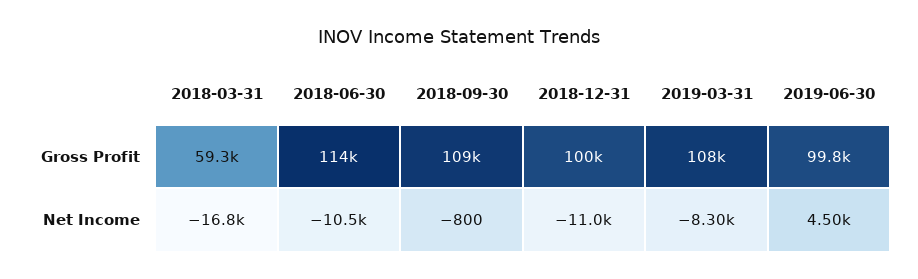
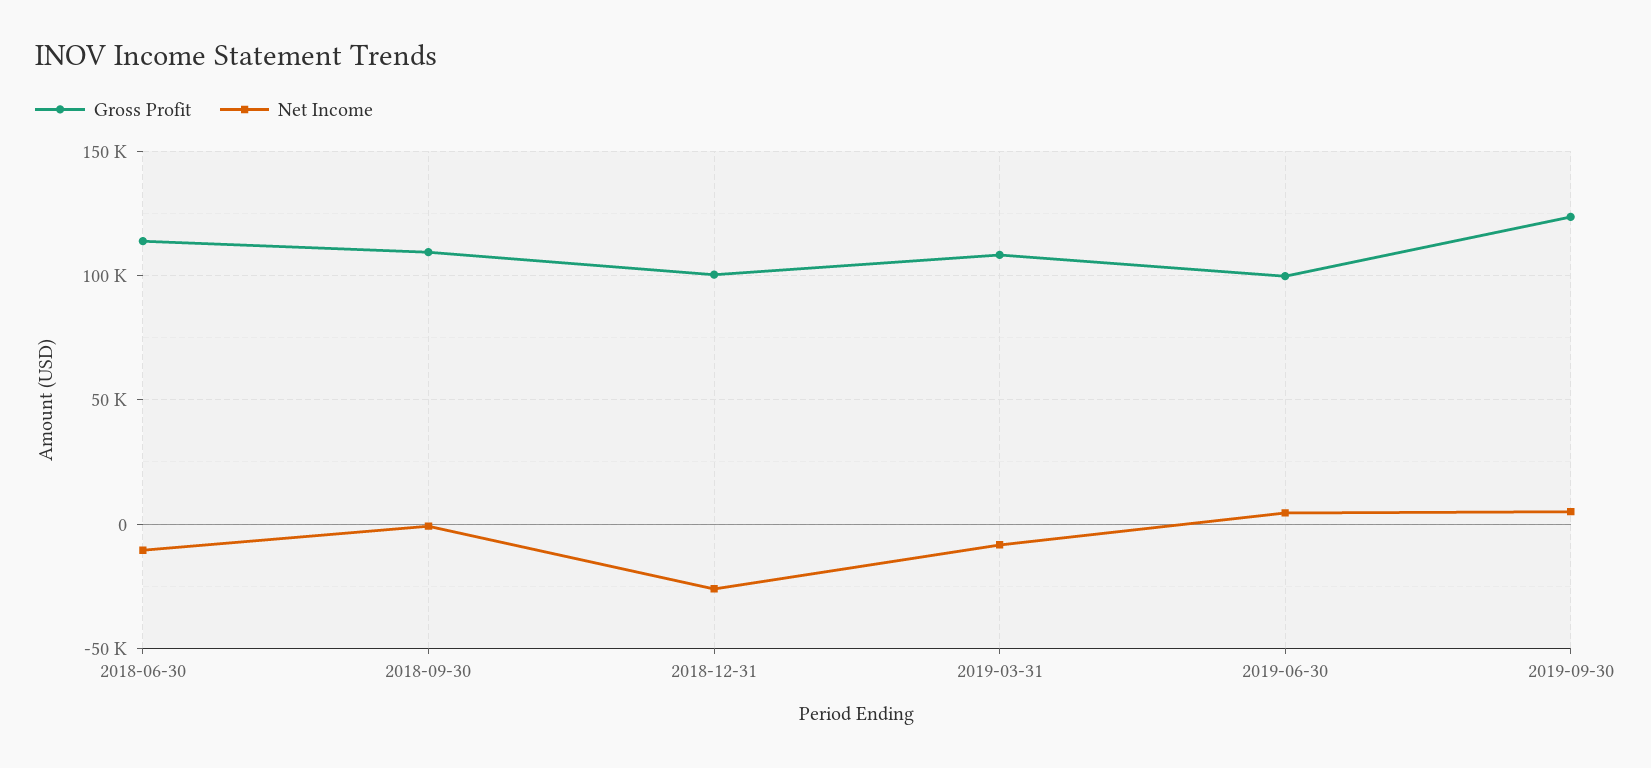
Gross Profit, 2018-03-31: 59300 -> none
Net Income, 2018-03-31: -16800 -> none
Net Income, 2018-12-31: -11000 -> -25000
Gross Profit, 2019-09-30: none -> 125000
Net Income, 2019-09-30: none -> 5000

